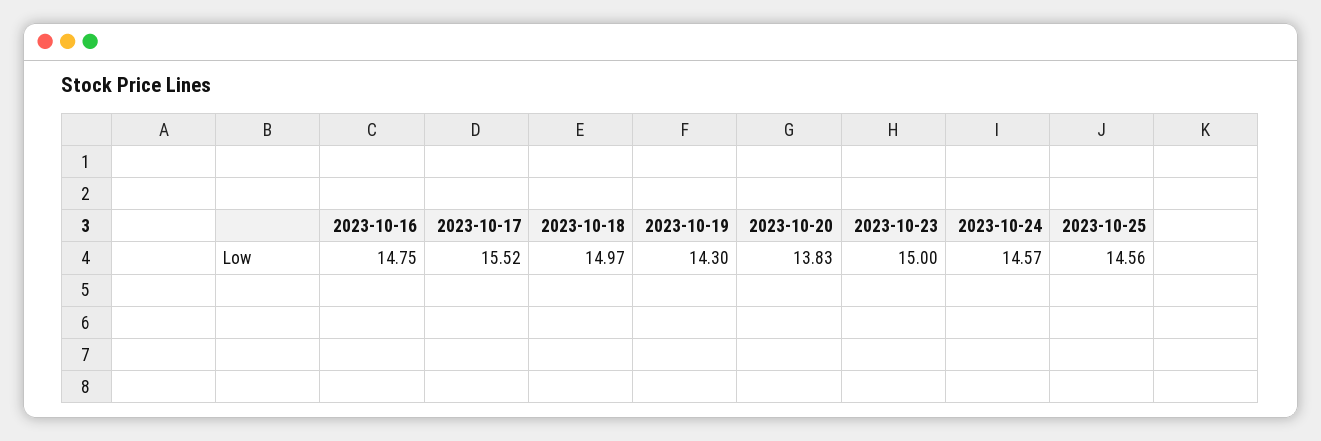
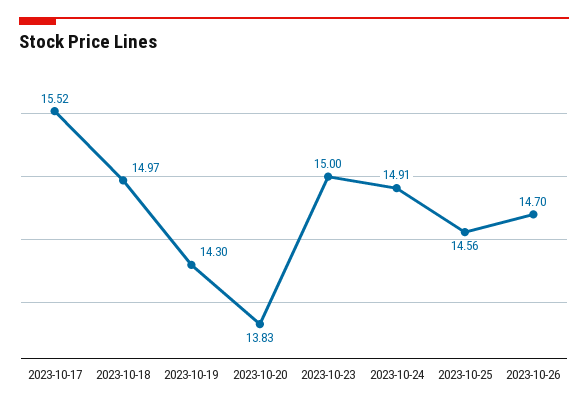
2023-10-16: 14.75 -> none
2023-10-24: 14.57 -> 14.91
2023-10-26: none -> 14.7

